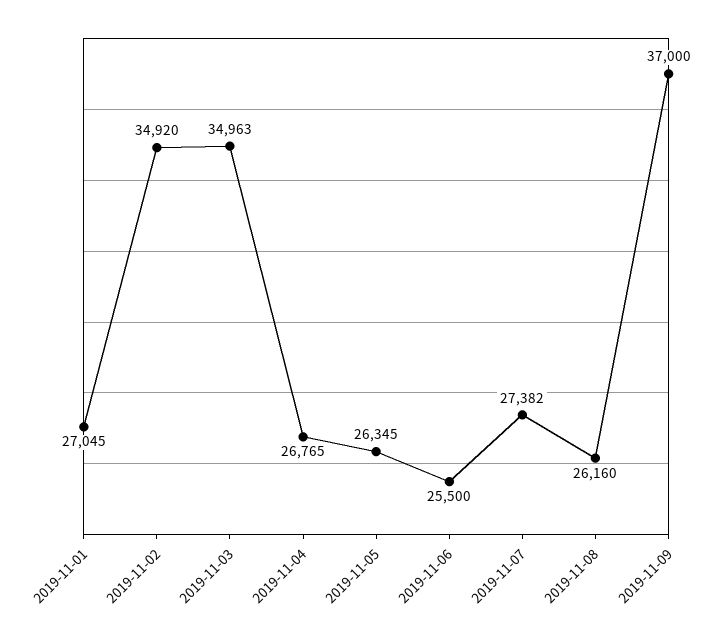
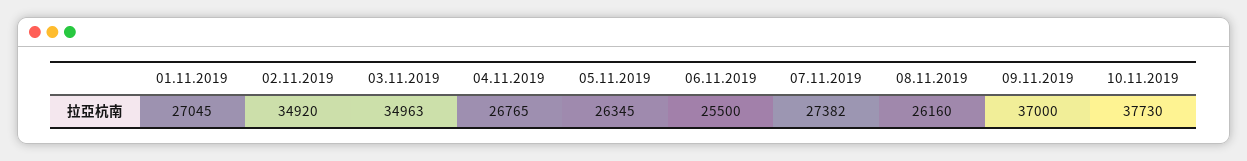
10.11.2019: none -> 37730

